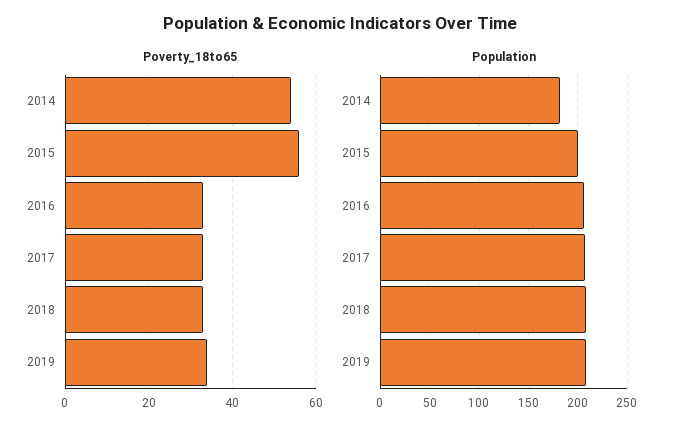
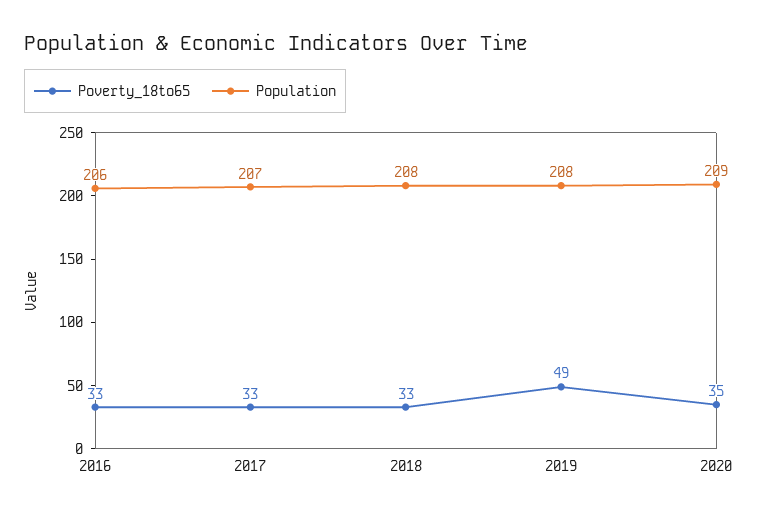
Poverty_18to65, 2014: 55 -> none
Poverty_18to65, 2015: 55 -> none
Poverty_18to65, 2019: 35 -> 49
Population, 2014: 180 -> none
Population, 2015: 200 -> none
Poverty_18to65, 2020: none -> 35
Population, 2020: none -> 209

